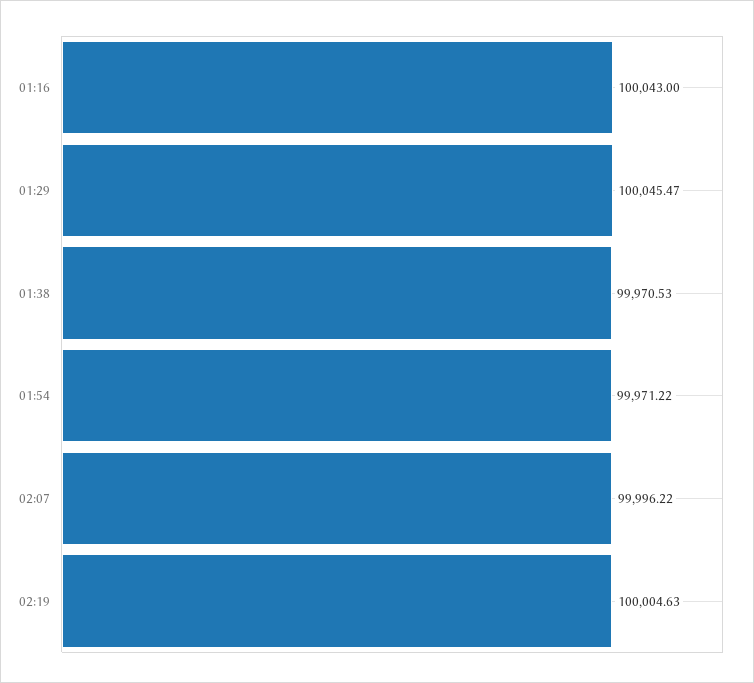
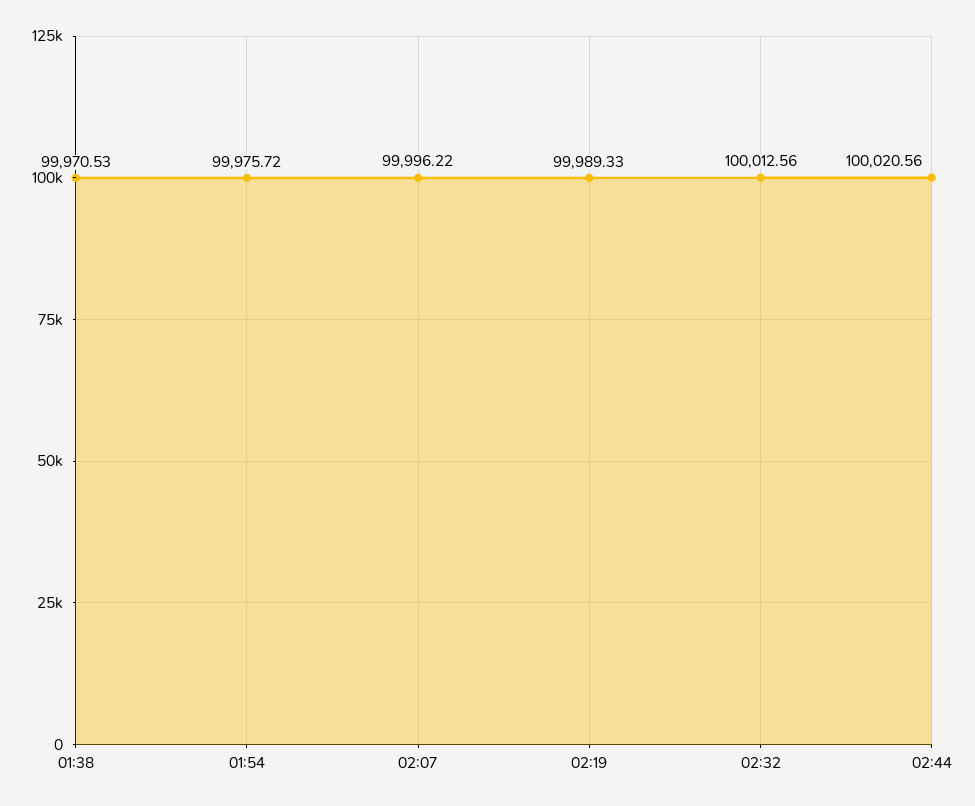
01:16: 100043 -> none
01:29: 100045.47 -> none
01:54: 99971.22 -> 99975.72
02:19: 100004.63 -> 99989.33
02:32: none -> 100012.56
02:44: none -> 100020.56

